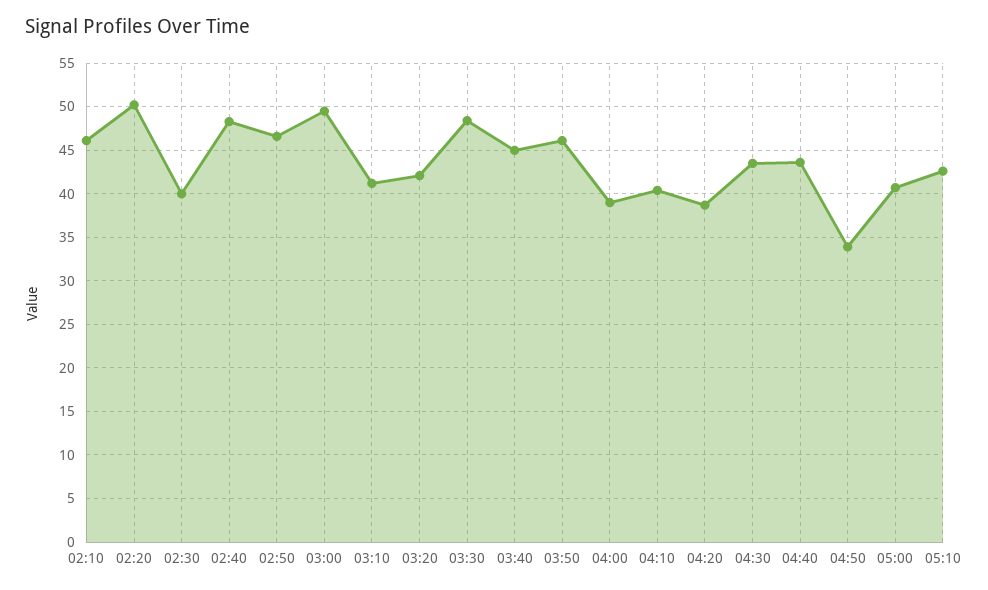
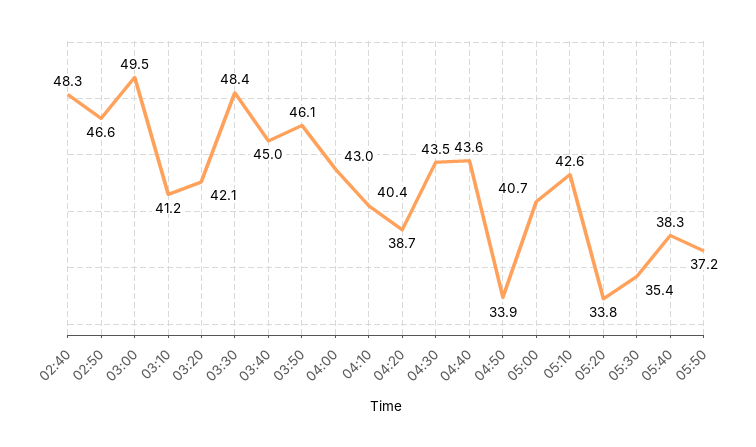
02:10: 46 -> none
02:20: 50 -> none
02:30: 40 -> none
04:00: 39 -> 43
05:20: none -> 33.8
05:30: none -> 35.4
05:40: none -> 38.3
05:50: none -> 37.2

